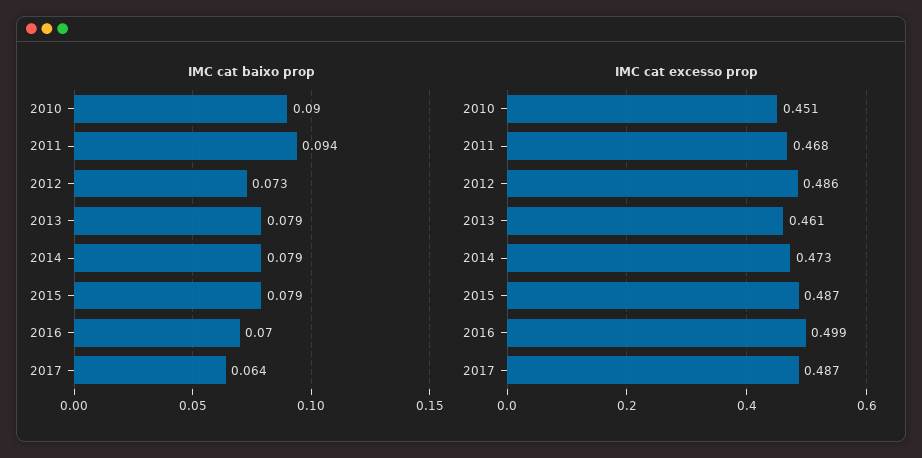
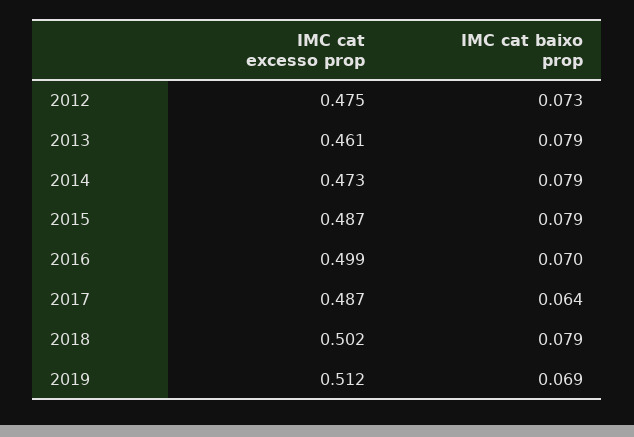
IMC cat baixo prop, 2010: 0.09 -> none
IMC cat baixo prop, 2011: 0.094 -> none
IMC cat excesso prop, 2010: 0.451 -> none
IMC cat excesso prop, 2011: 0.468 -> none
IMC cat excesso prop, 2012: 0.486 -> 0.475
IMC cat excesso prop, 2018: none -> 0.502
IMC cat baixo prop, 2018: none -> 0.079
IMC cat excesso prop, 2019: none -> 0.512
IMC cat baixo prop, 2019: none -> 0.069

